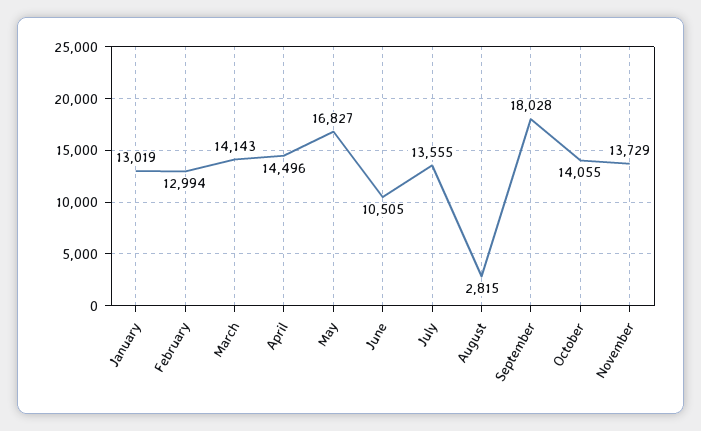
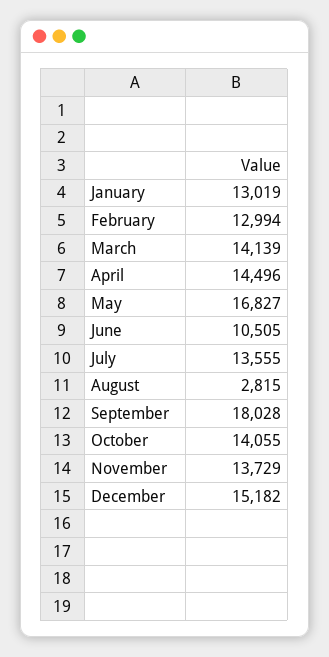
March: 14143 -> 14139
December: none -> 15182

